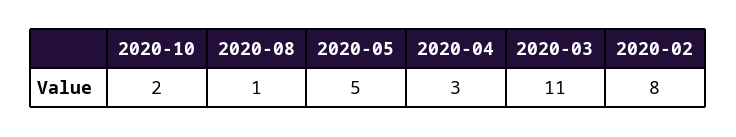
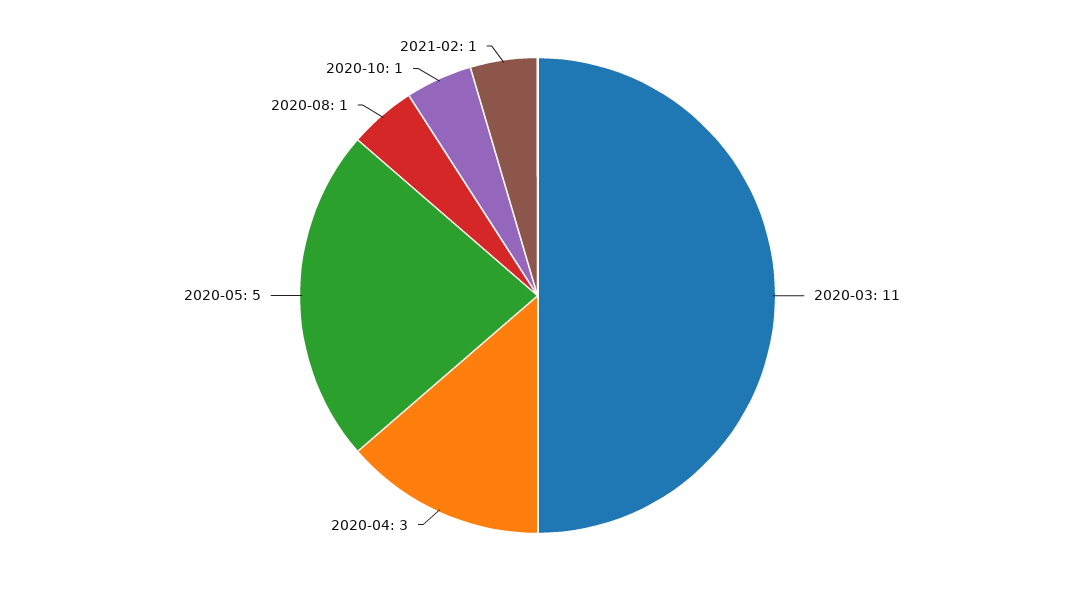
2020-10: 2 -> 1
2020-02: 8 -> none
2021-02: none -> 1

